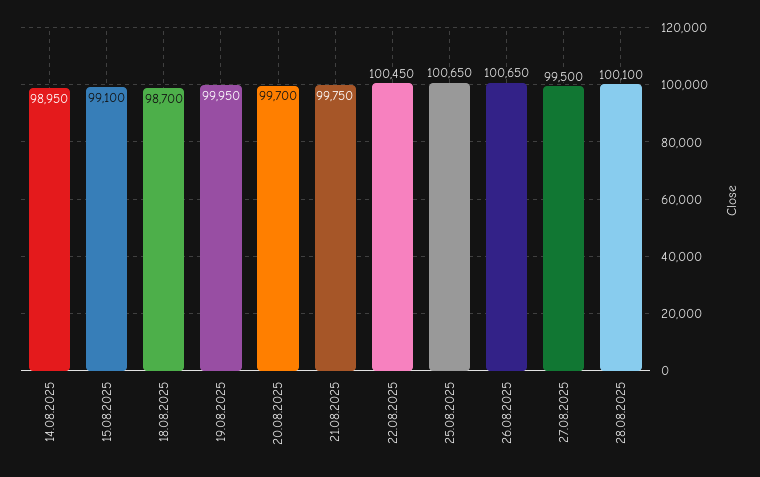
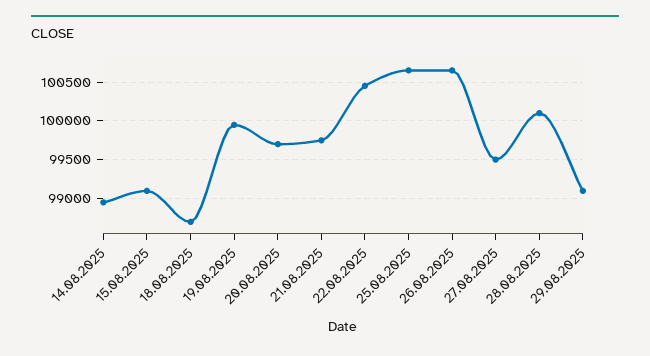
29.08.2025: none -> 99100

